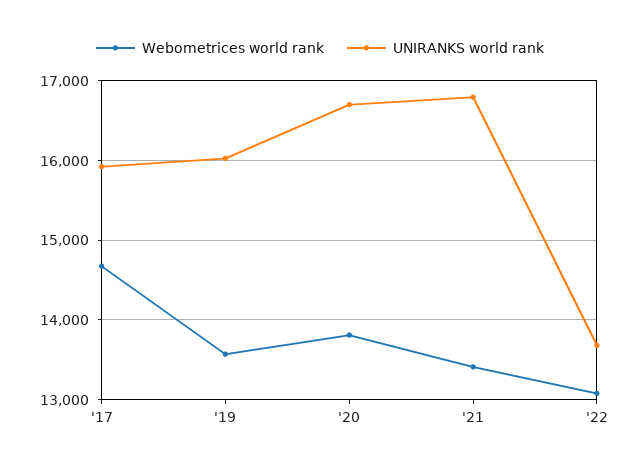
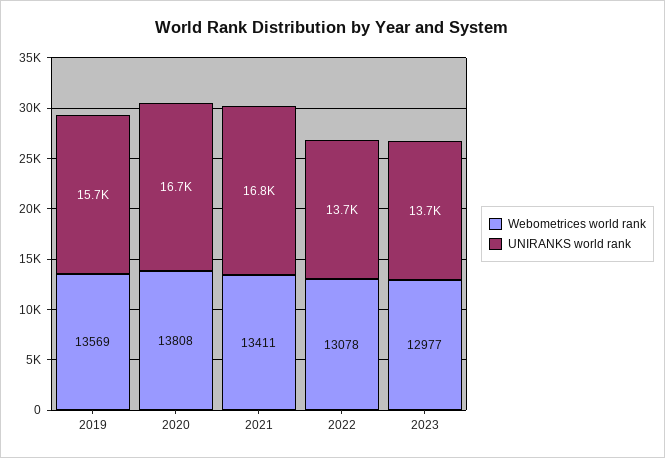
Webometrices world rank, '17: 14700 -> none
UNIRANKS world rank, '17: 15900 -> none
UNIRANKS world rank, '19: 16000 -> 15700
Webometrices world rank, 2023: none -> 12977
UNIRANKS world rank, 2023: none -> 13700

